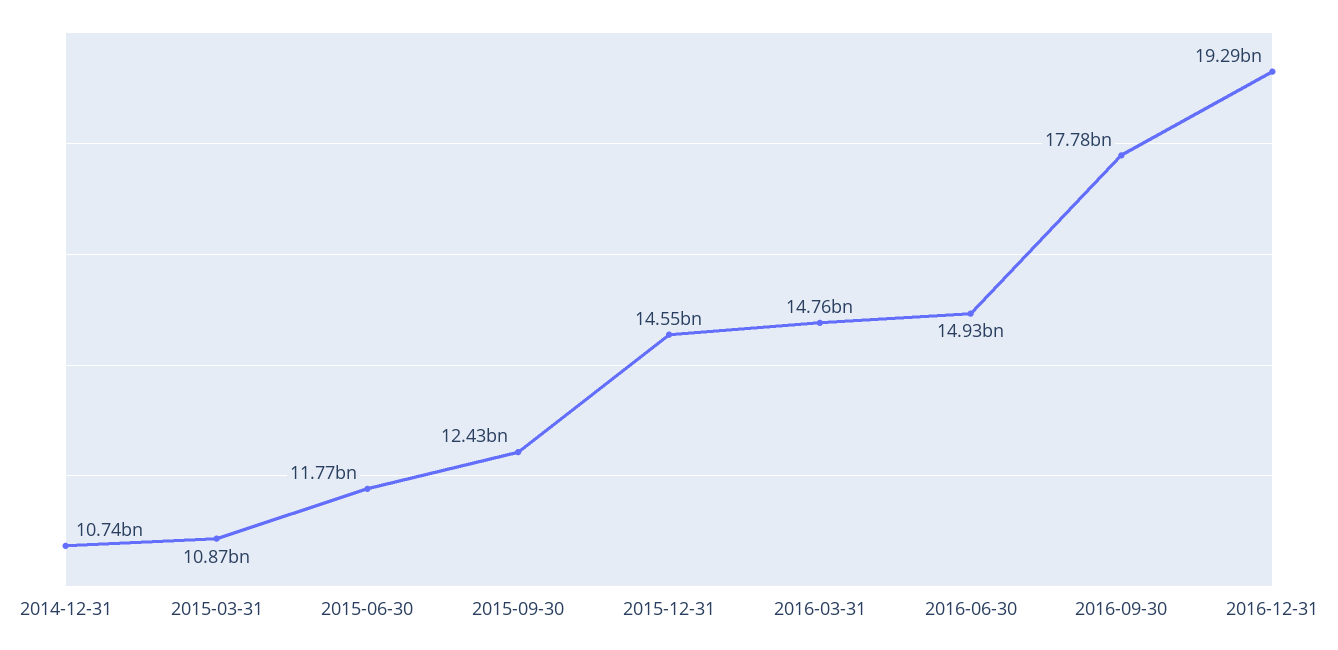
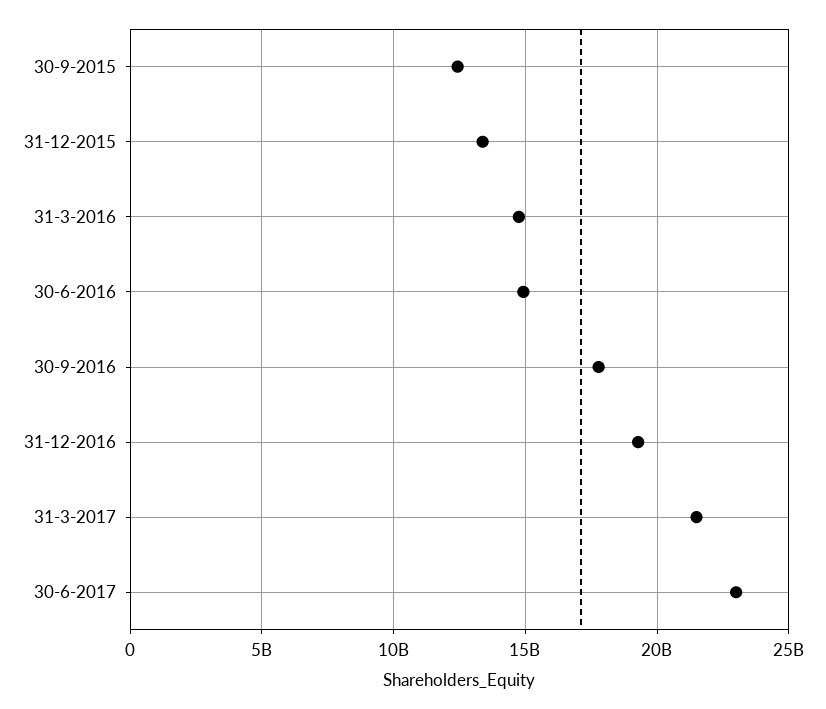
2014-12-31: 10740000000 -> none
2015-03-31: 10870000000 -> none
2015-06-30: 11770000000 -> none
2015-12-31: 14550000000 -> 13500000000
31-3-2017: none -> 21500000000
30-6-2017: none -> 23000000000

